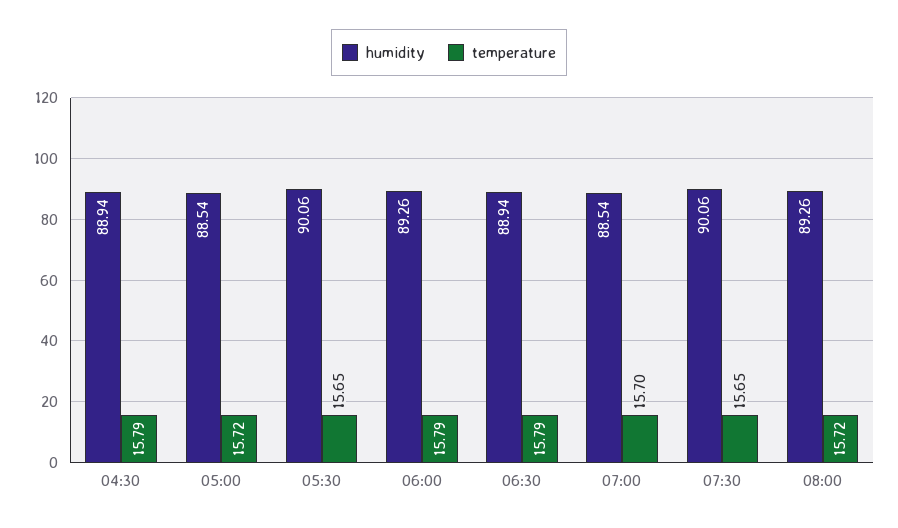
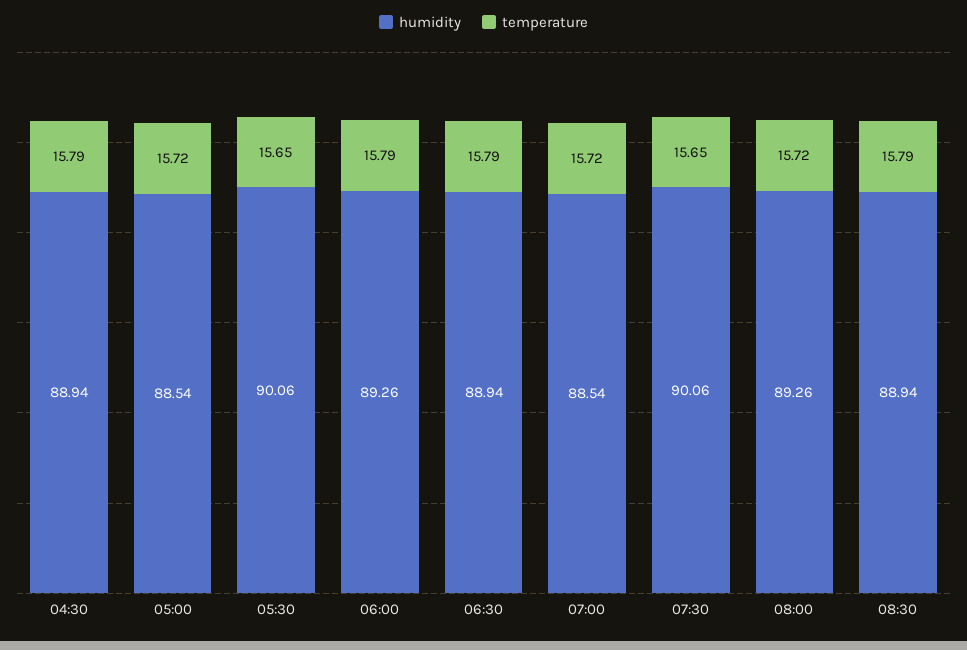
temperature, 07:00: 15.7 -> 15.72
humidity, 08:30: none -> 88.94
temperature, 08:30: none -> 15.79

